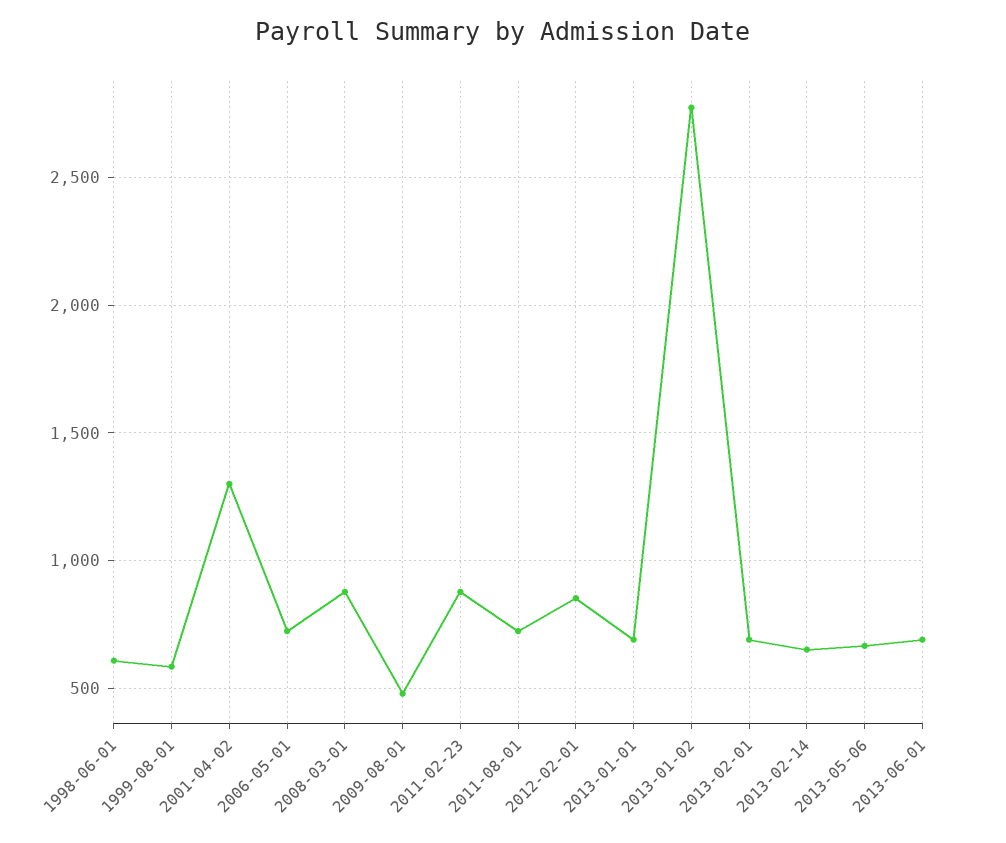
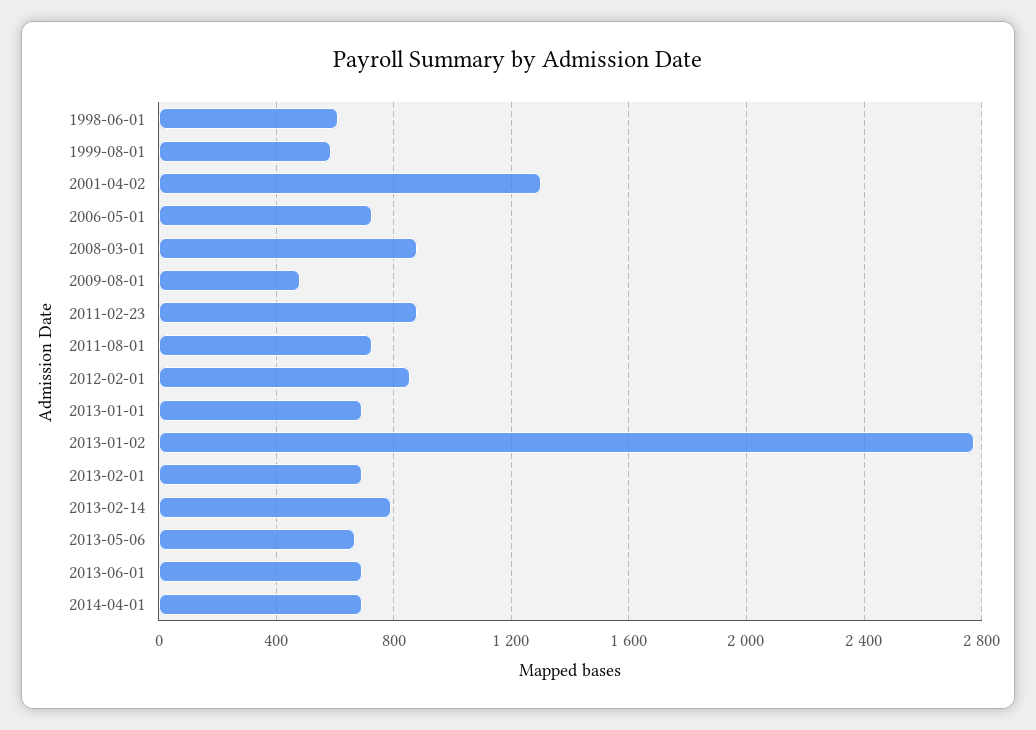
2013-02-14: 650 -> 800
2014-04-01: none -> 700

